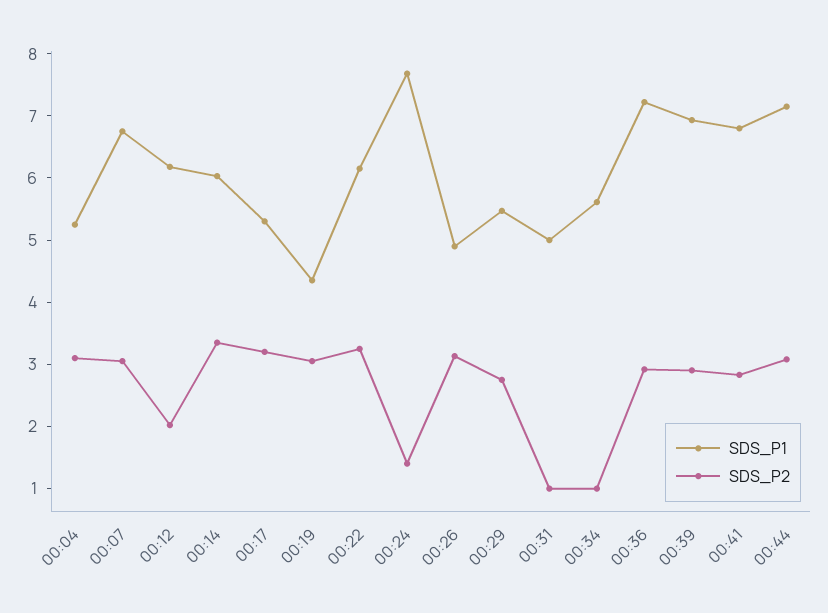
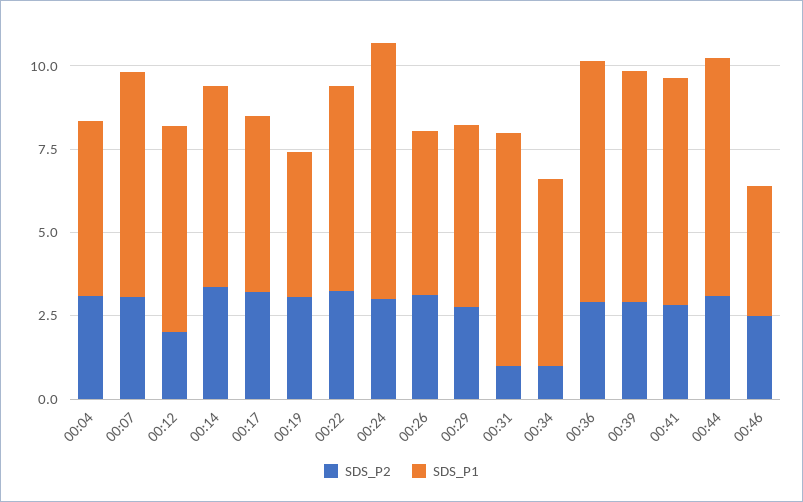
SDS_P2, 00:24: 1.4 -> 3
SDS_P1, 00:31: 5 -> 7
SDS_P2, 00:46: none -> 2.5
SDS_P1, 00:46: none -> 4

